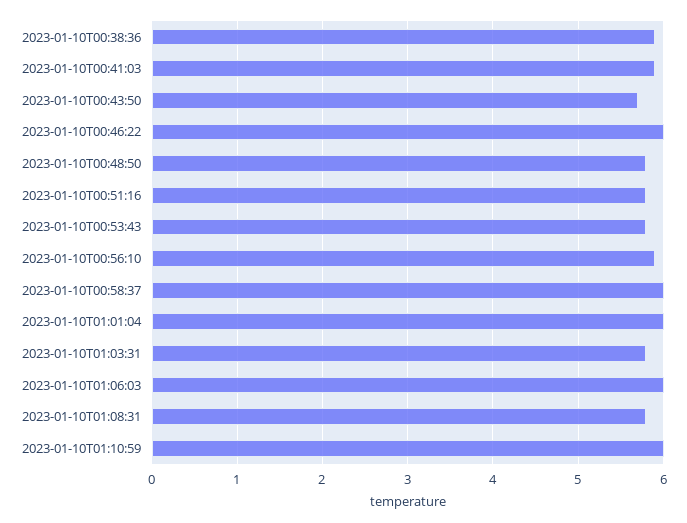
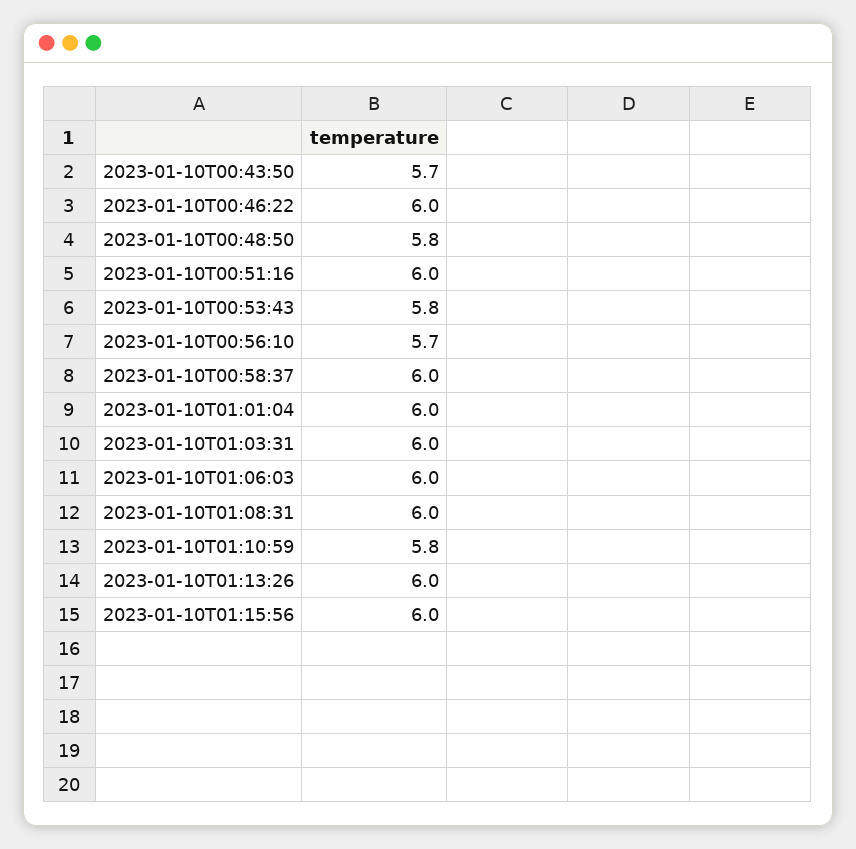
2023-01-10T00:38:36: 5.9 -> none
2023-01-10T00:41:03: 5.9 -> none
2023-01-10T00:51:16: 5.8 -> 6
2023-01-10T00:56:10: 5.9 -> 5.7
2023-01-10T01:03:31: 5.8 -> 6
2023-01-10T01:08:31: 5.8 -> 6
2023-01-10T01:10:59: 6 -> 5.8
2023-01-10T01:13:26: none -> 6
2023-01-10T01:15:56: none -> 6

